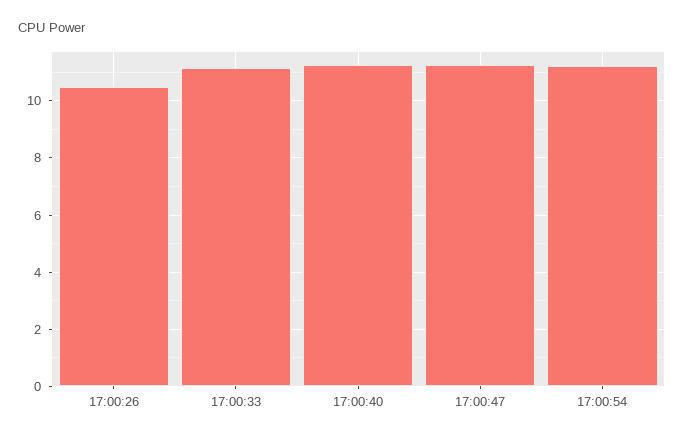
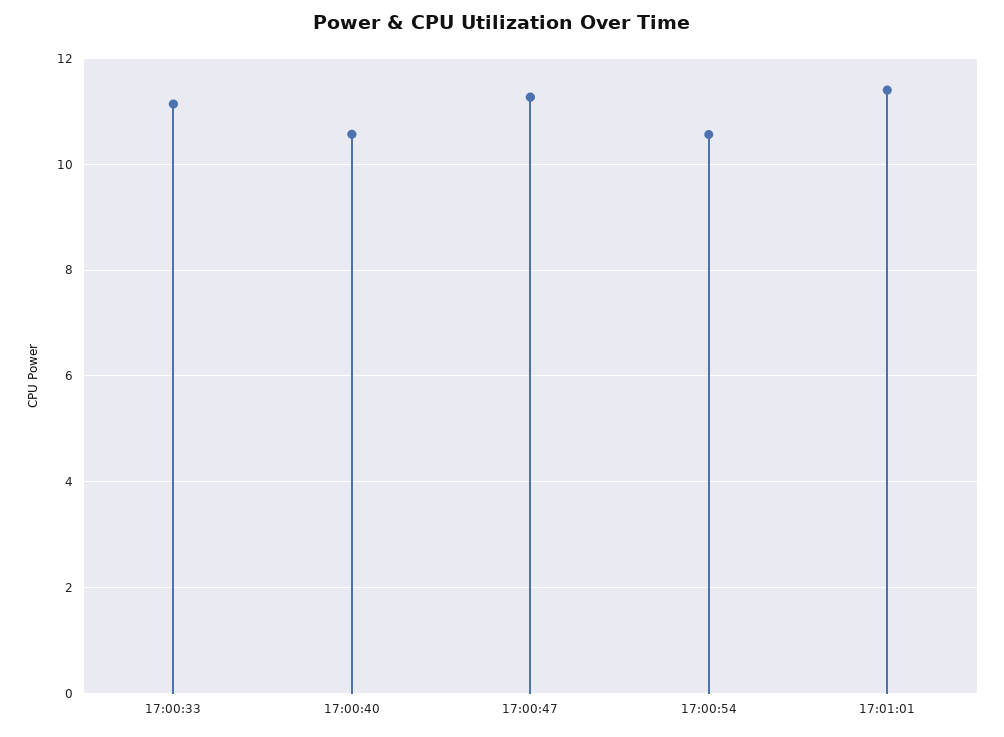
17:00:26: 10.5 -> none
17:00:40: 11.25 -> 10.6
17:00:54: 11.25 -> 10.6
17:01:01: none -> 11.4

